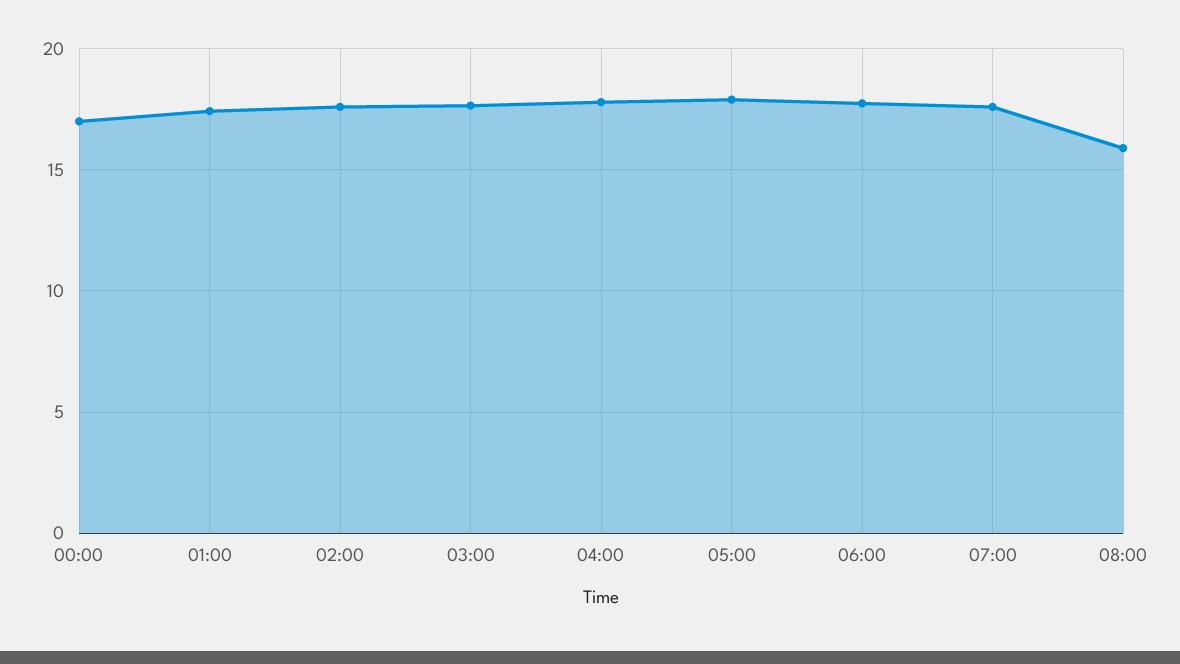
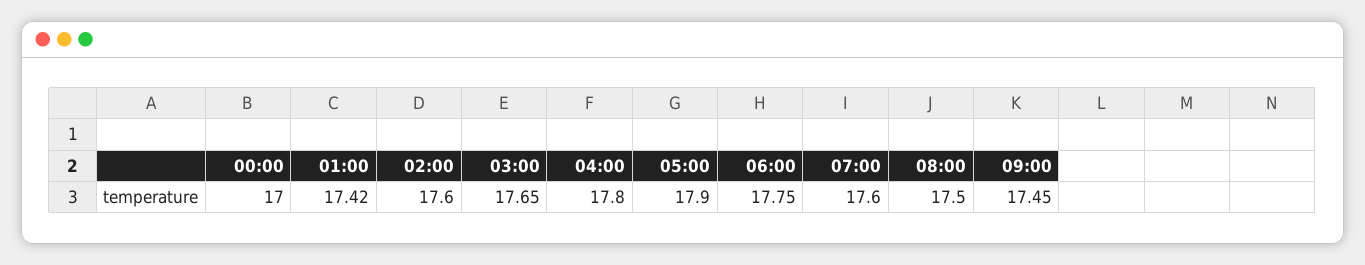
08:00: 16 -> 17.5
09:00: none -> 17.45

